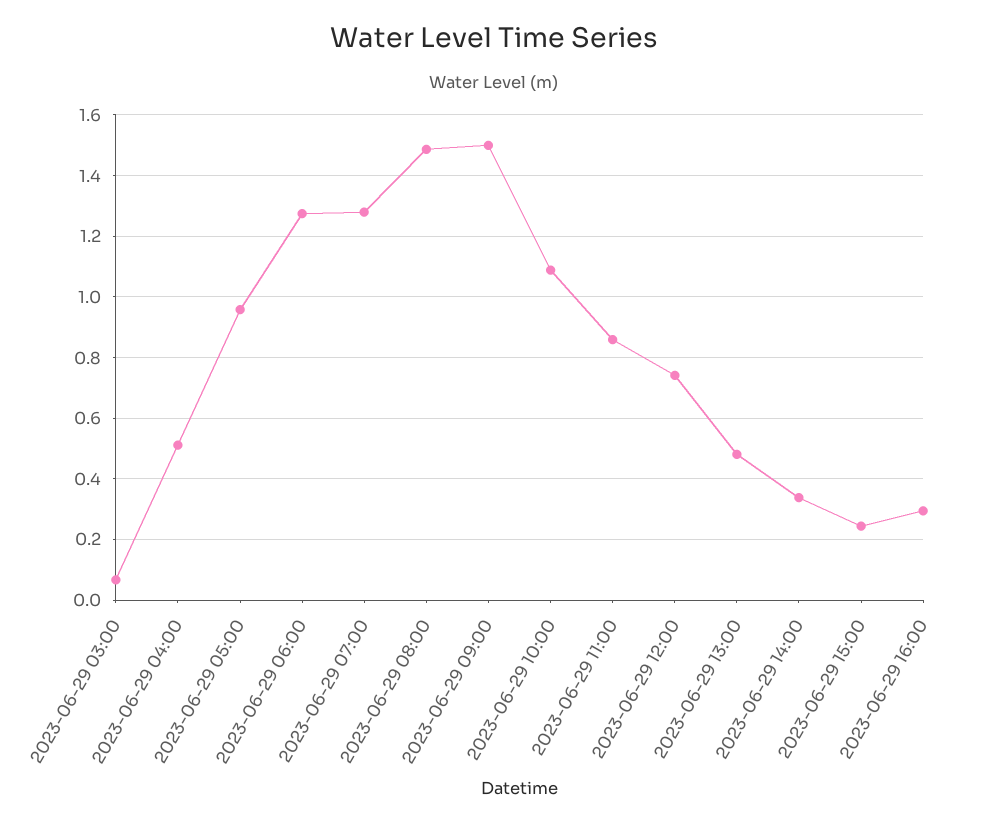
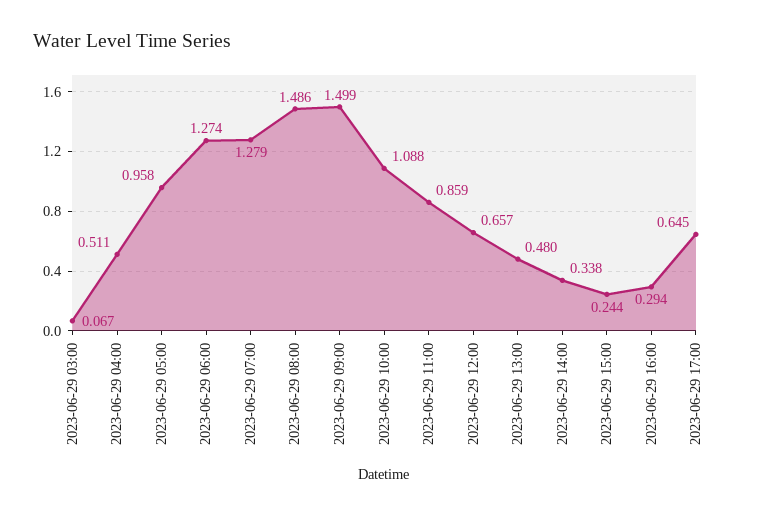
2023-06-29 12:00: 0.74 -> 0.657
2023-06-29 17:00: none -> 0.645

